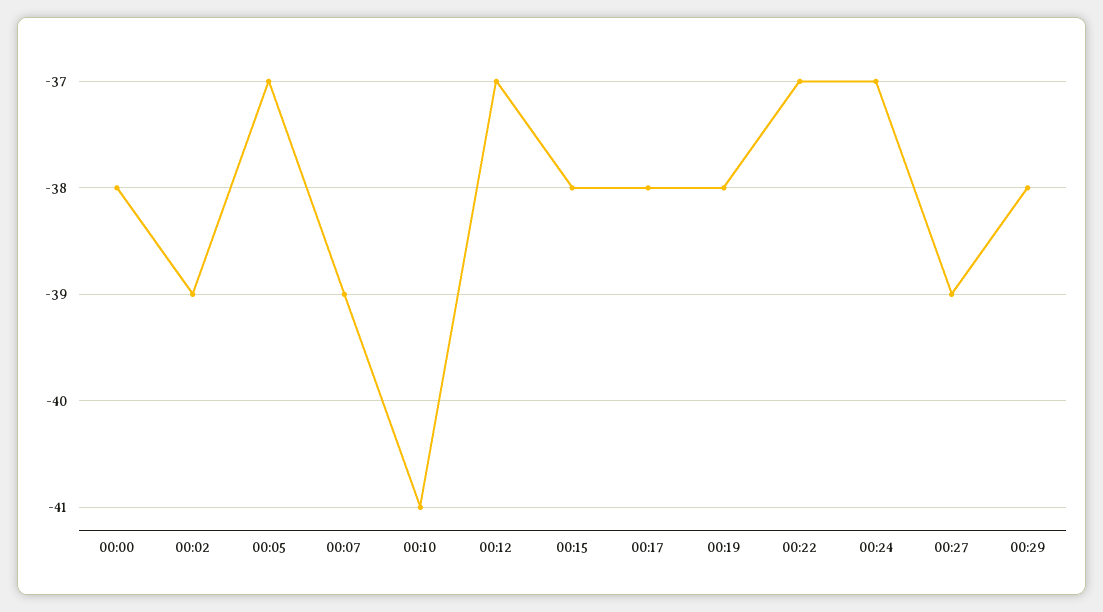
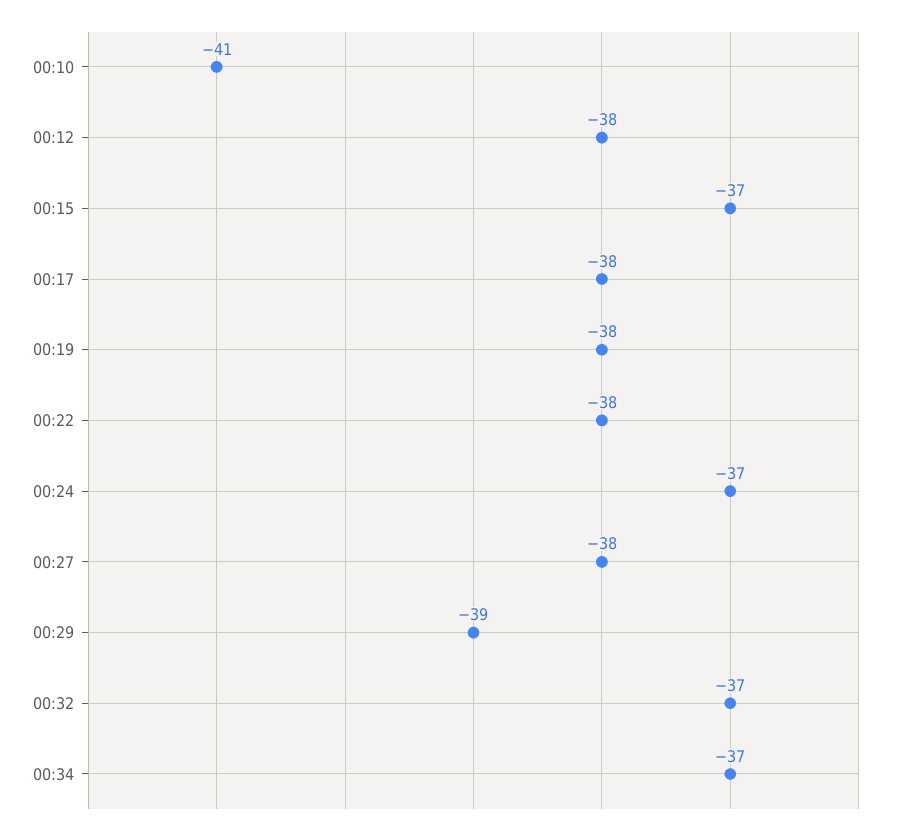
00:00: -38 -> none
00:02: -39 -> none
00:05: -37 -> none
00:07: -39 -> none
00:12: -37 -> -38
00:15: -38 -> -37
00:22: -37 -> -38
00:27: -39 -> -38
00:29: -38 -> -39
00:32: none -> -37
00:34: none -> -37

